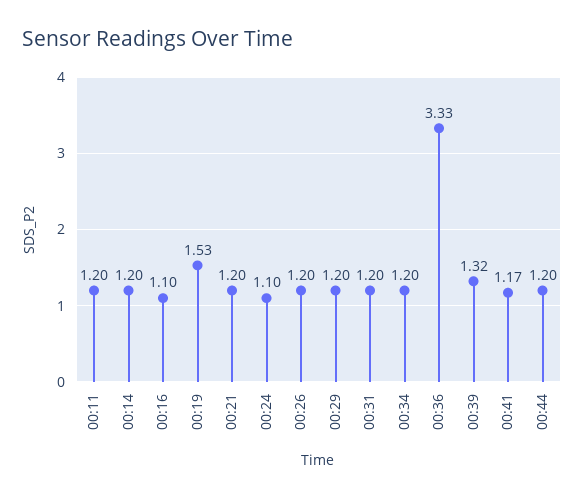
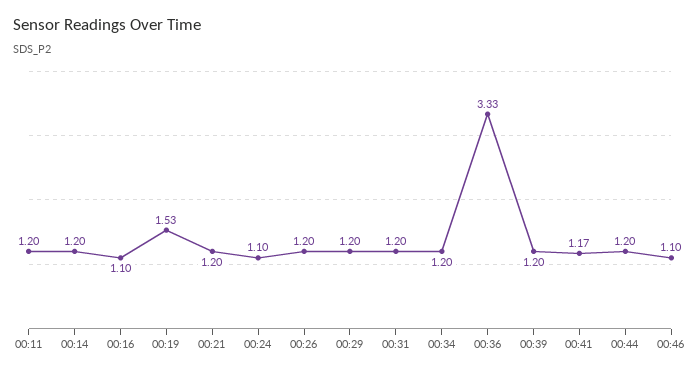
00:39: 1.32 -> 1.2
00:46: none -> 1.1

